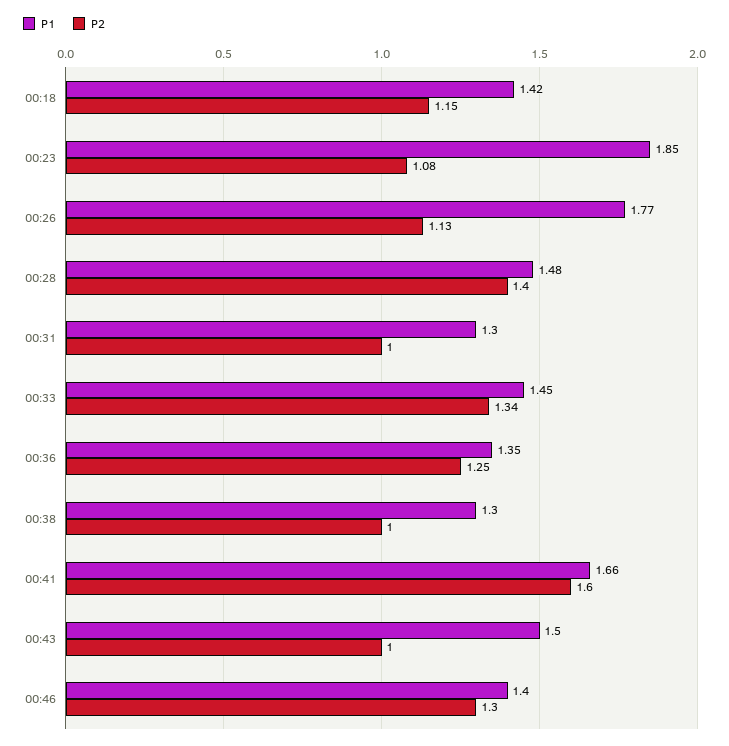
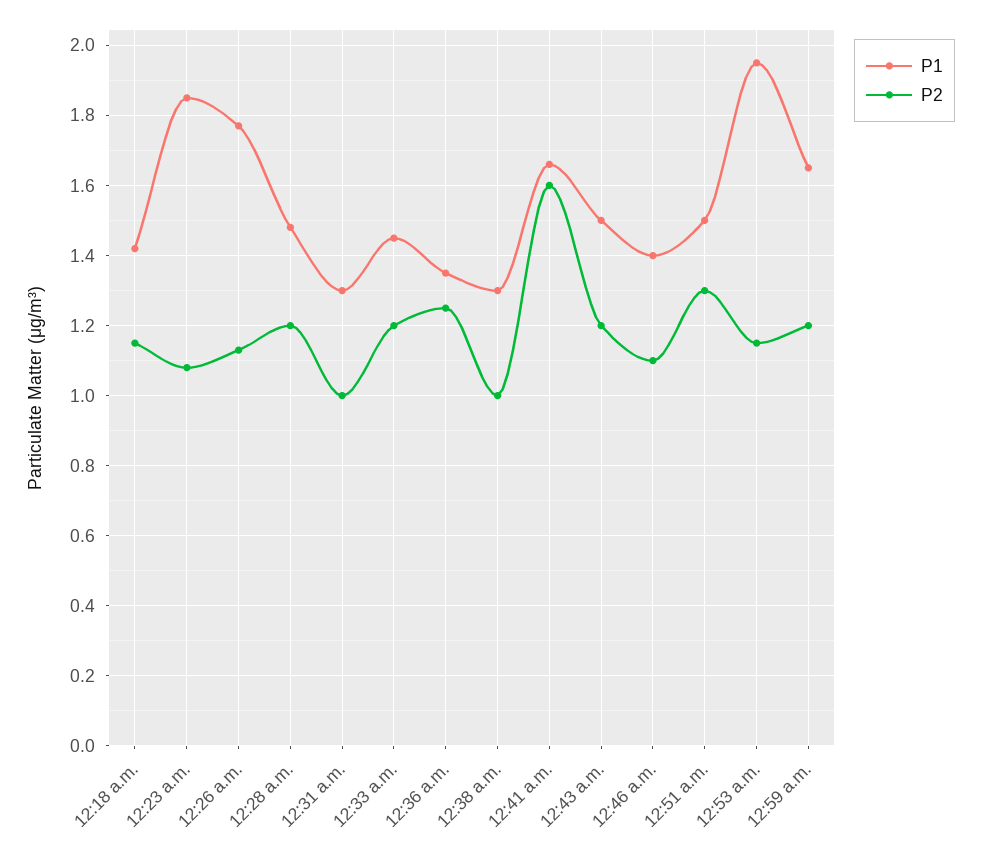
P2, 00:28: 1.4 -> 1.2
P2, 00:33: 1.34 -> 1.2
P2, 00:43: 1 -> 1.2
P2, 00:46: 1.3 -> 1.1
P1, 12:51 a.m.: none -> 1.5
P2, 12:51 a.m.: none -> 1.3
P1, 12:53 a.m.: none -> 1.95
P2, 12:53 a.m.: none -> 1.15
P1, 12:59 a.m.: none -> 1.65
P2, 12:59 a.m.: none -> 1.2

